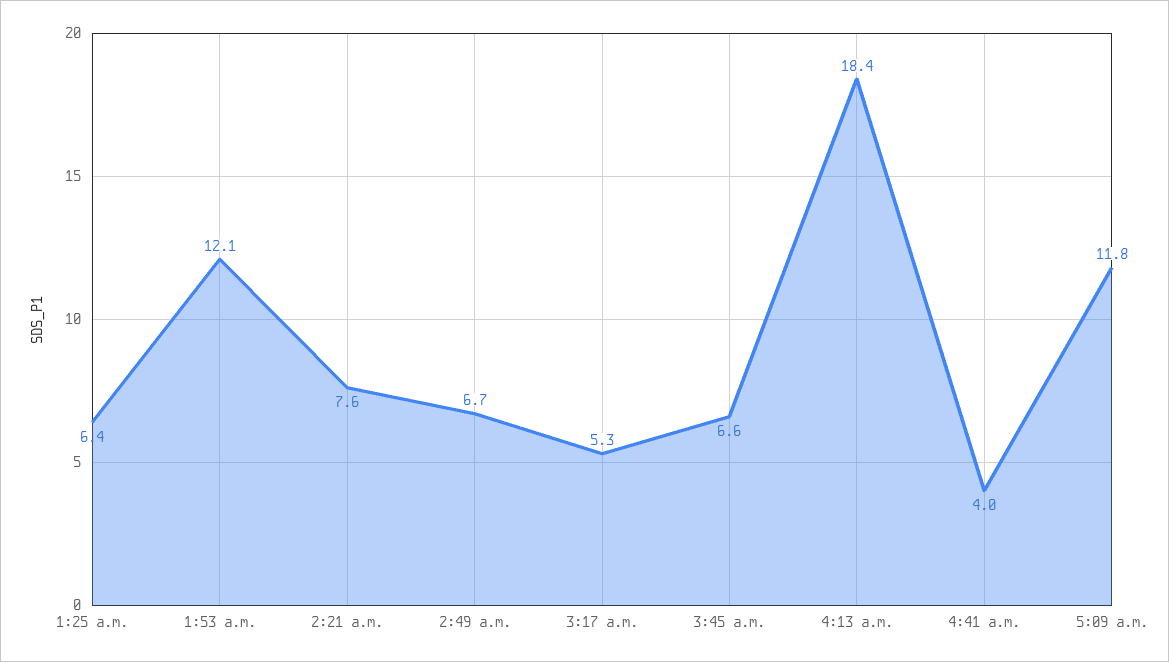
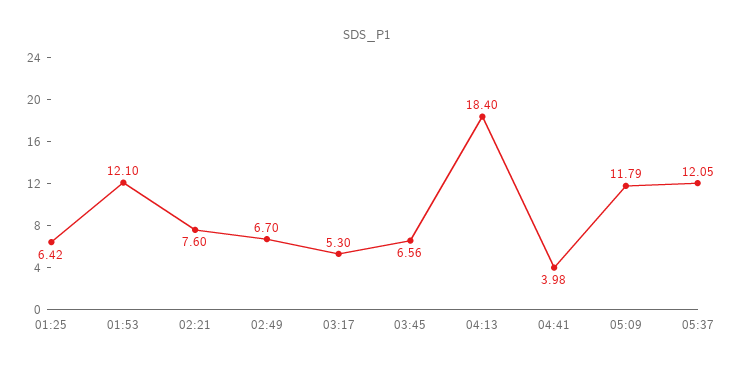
05:37: none -> 12.05

